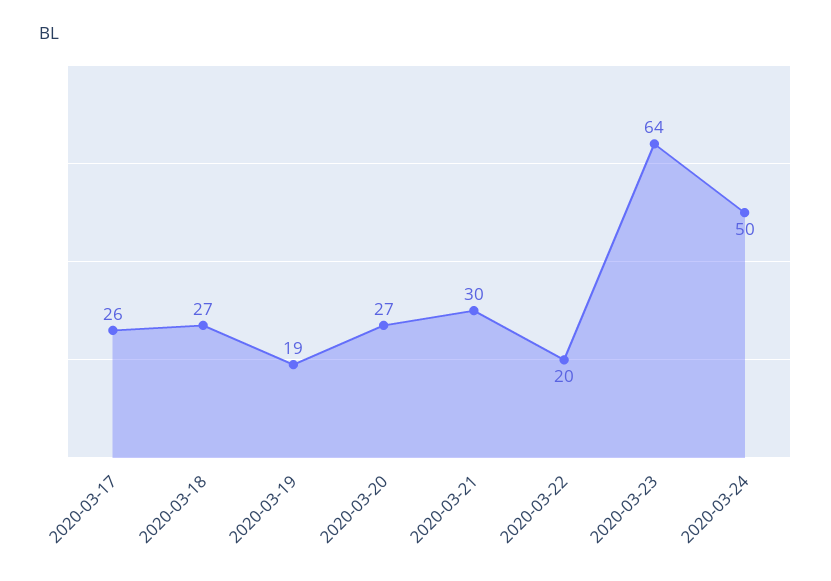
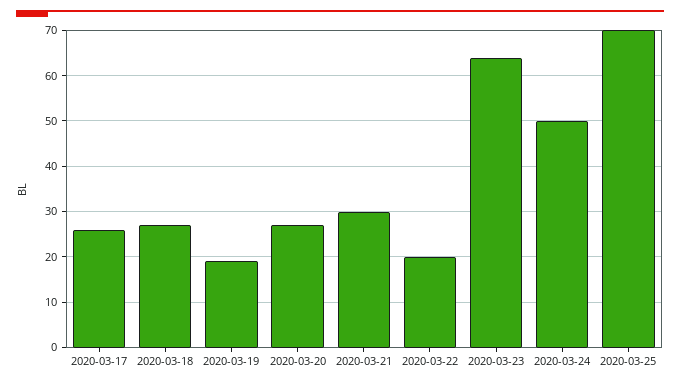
2020-03-25: none -> 70

